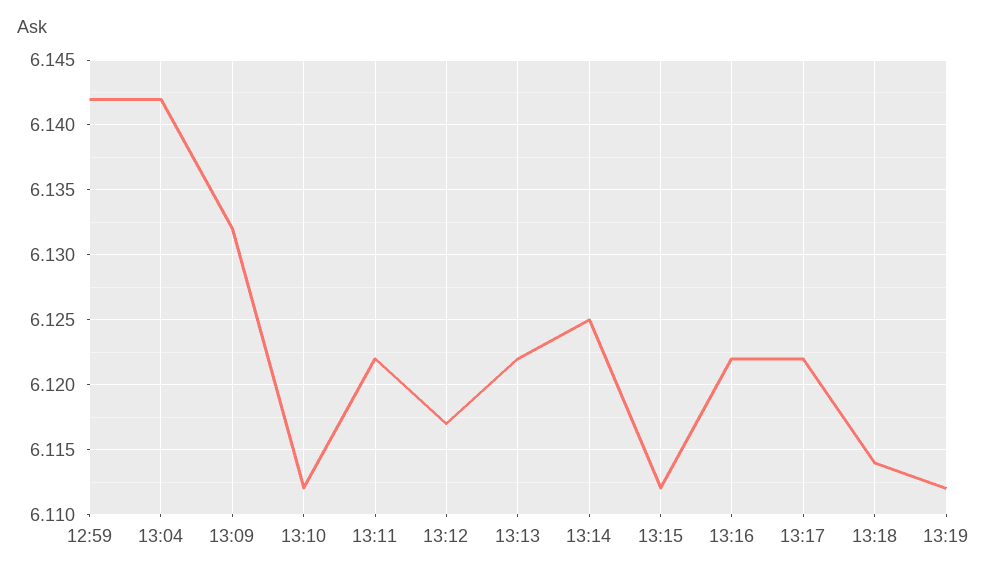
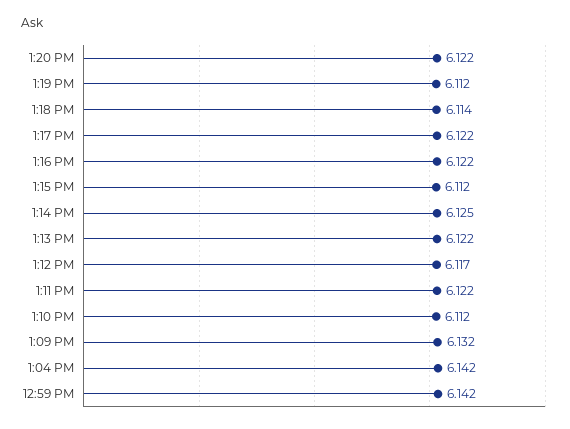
1:20 PM: none -> 6.122

